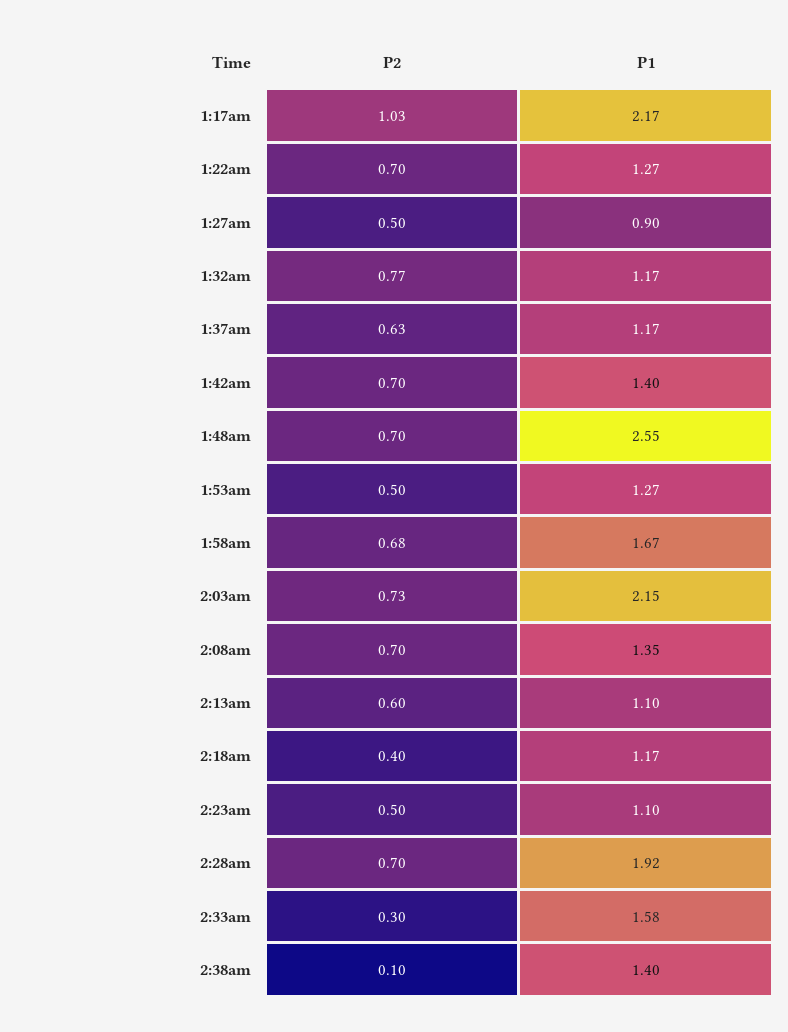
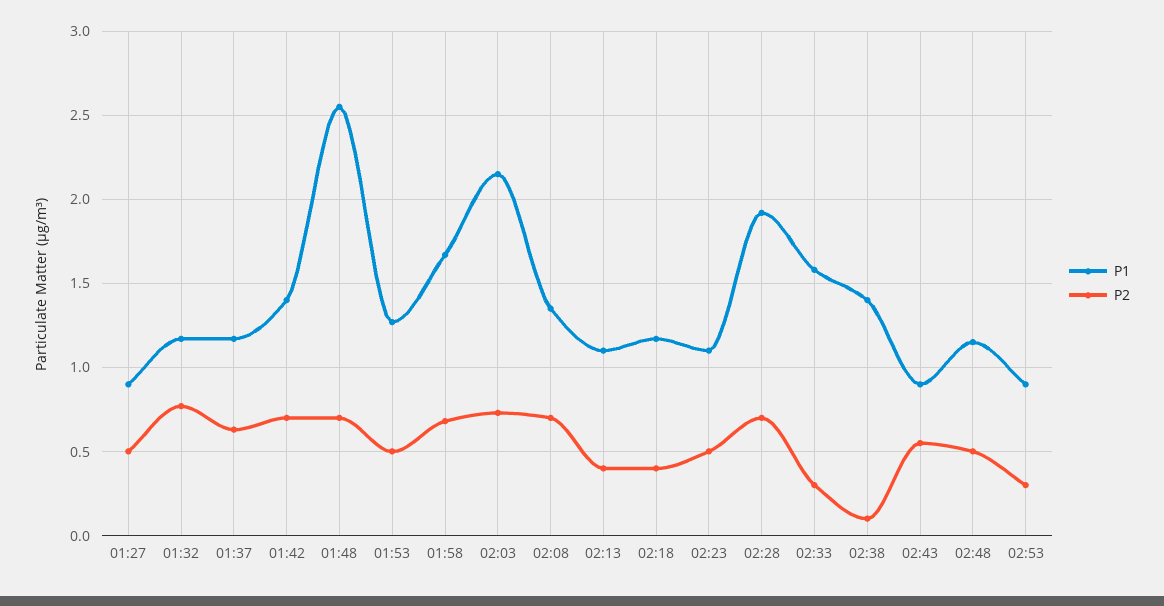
P2, 1:17am: 1.03 -> none
P1, 1:17am: 2.17 -> none
P2, 1:22am: 0.7 -> none
P1, 1:22am: 1.27 -> none
P2, 2:13am: 0.6 -> 0.4
P1, 02:43: none -> 0.9
P2, 02:43: none -> 0.55
P1, 02:48: none -> 1.15
P2, 02:48: none -> 0.5
P1, 02:53: none -> 0.9
P2, 02:53: none -> 0.3

